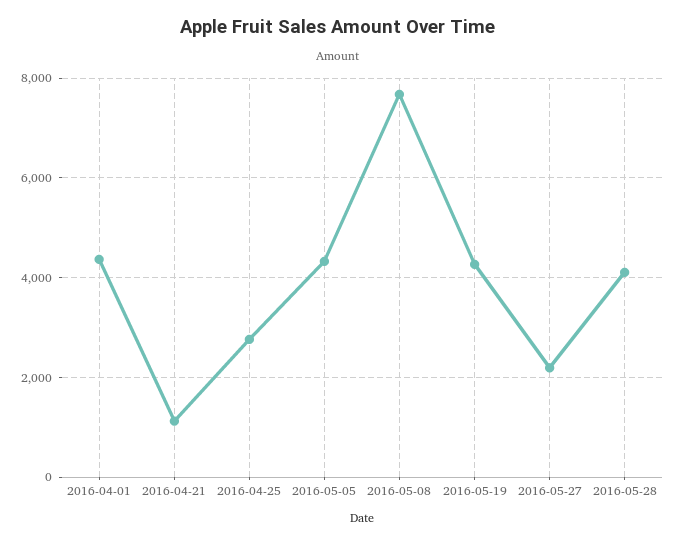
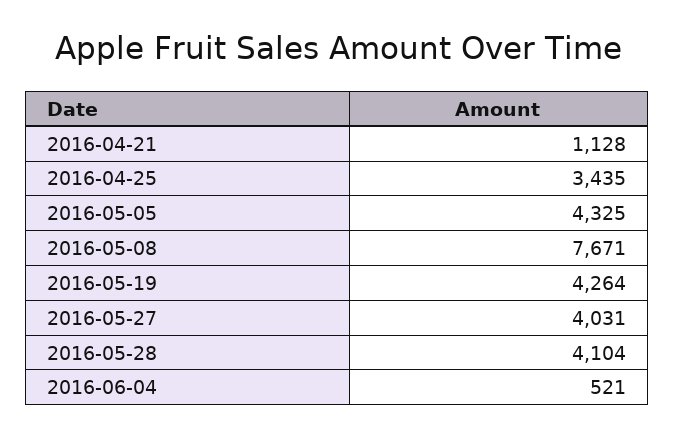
2016-04-01: 4400 -> none
2016-04-25: 2800 -> 3435
2016-05-27: 2200 -> 4031
2016-06-04: none -> 521

